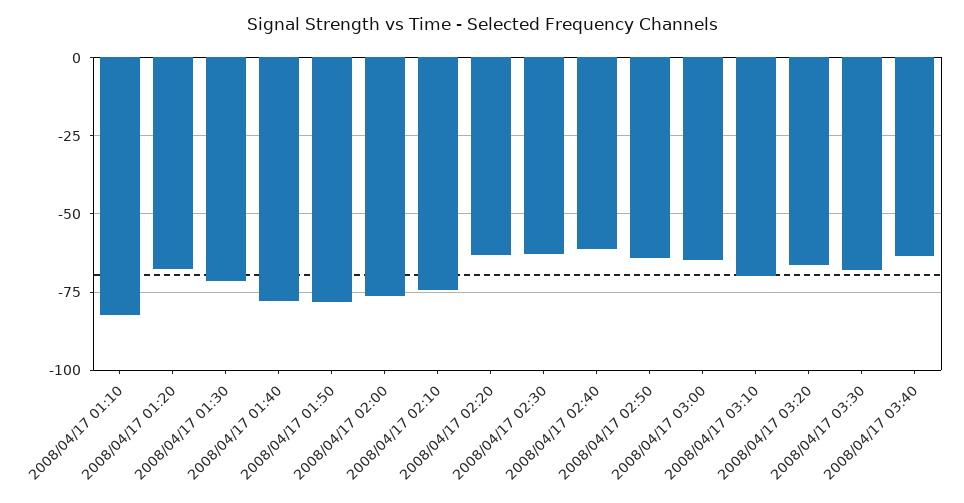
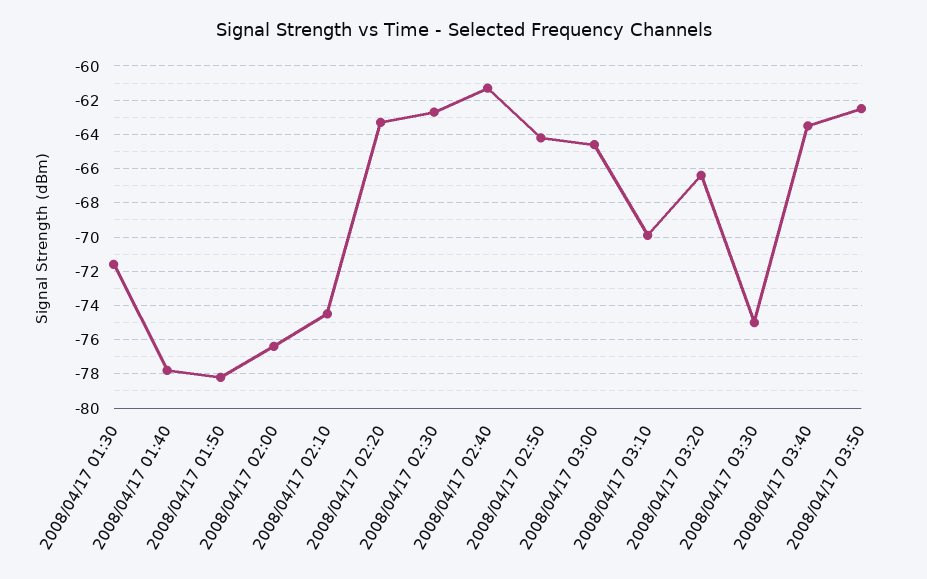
2008/04/17 01:10: -82.5 -> none
2008/04/17 01:20: -67.5 -> none
2008/04/17 03:30: -67.5 -> -75
2008/04/17 03:50: none -> -62.5

